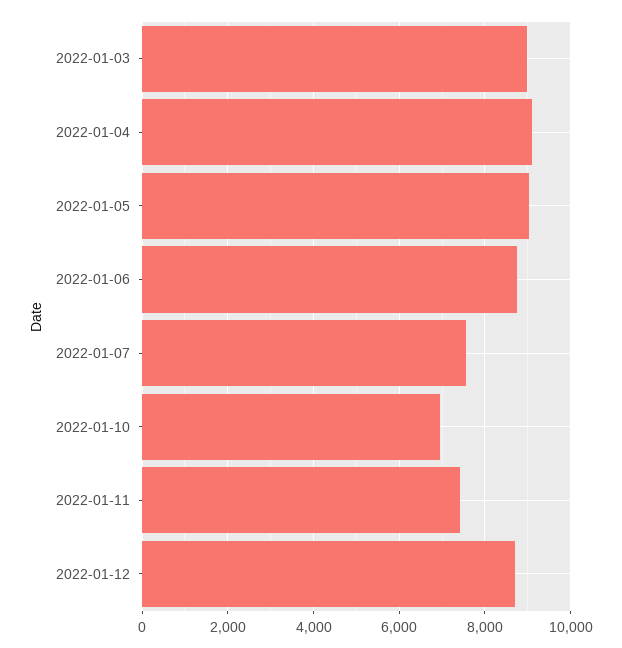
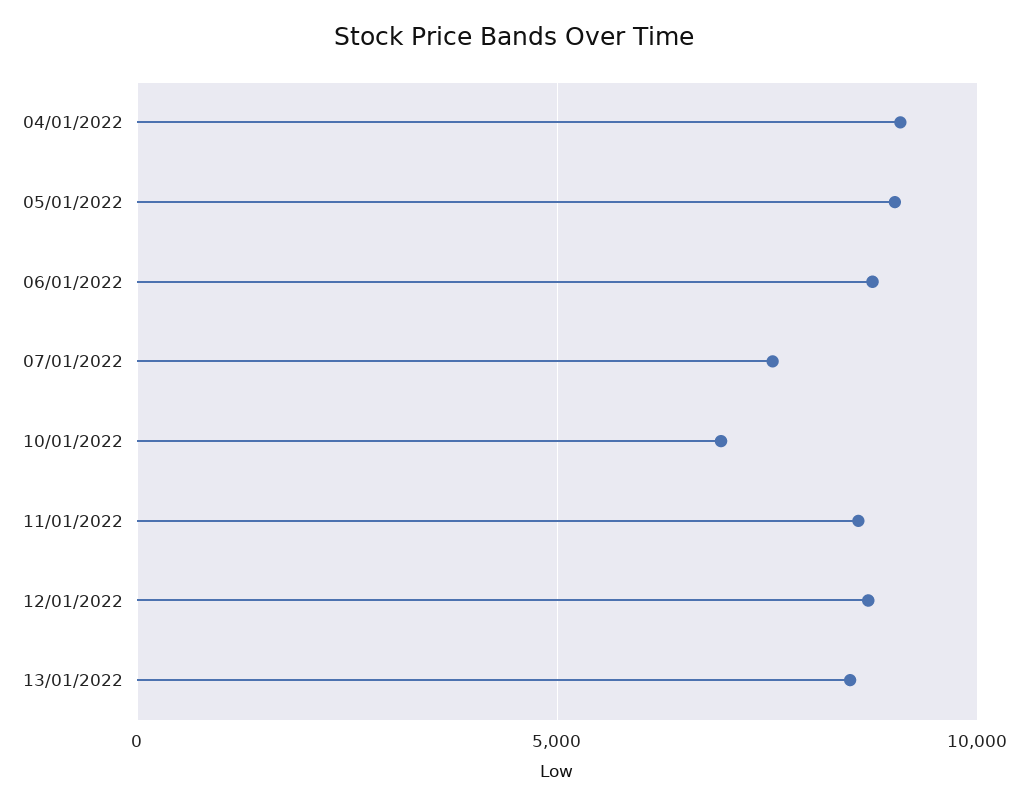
2022-01-03: 9000 -> none
2022-01-11: 7400 -> 8500
13/01/2022: none -> 8500

